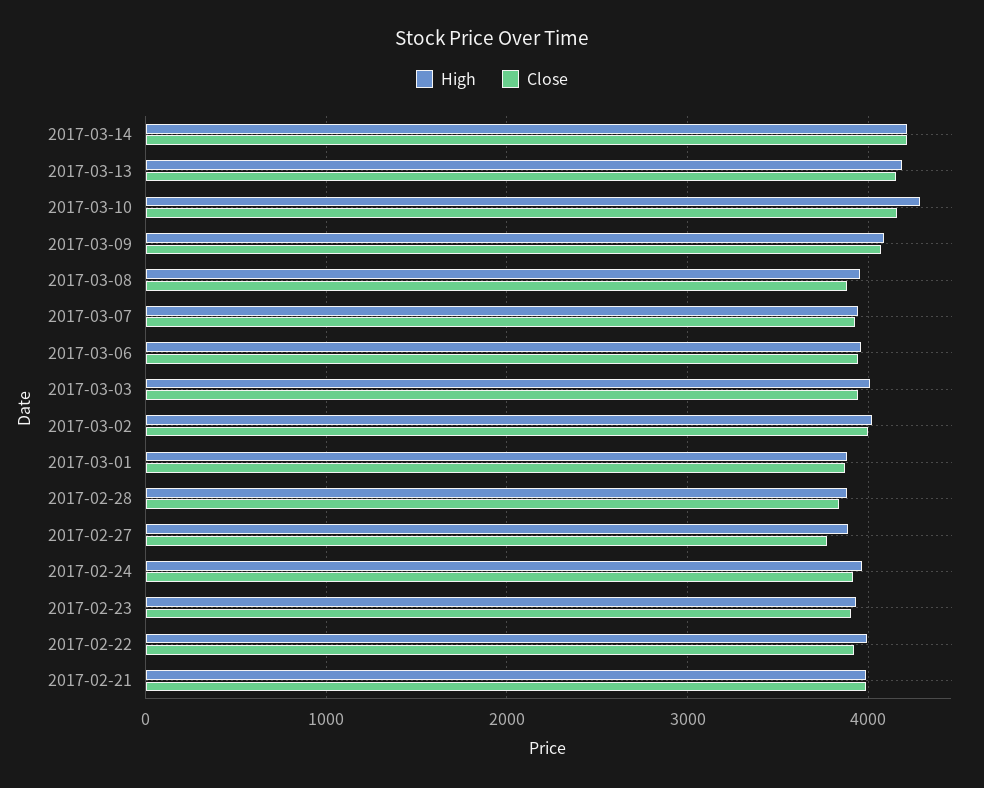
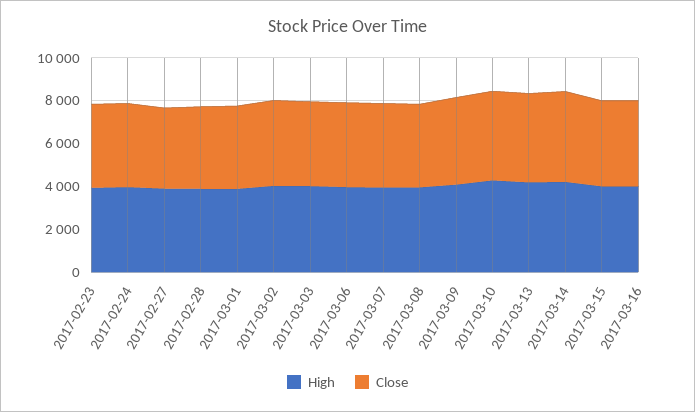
High, 2017-02-22: 4000 -> none
Close, 2017-02-22: 3900 -> none
High, 2017-02-21: 4000 -> none
Close, 2017-02-21: 4000 -> none
High, 2017-03-15: none -> 4000
Close, 2017-03-15: none -> 4000
High, 2017-03-16: none -> 4000
Close, 2017-03-16: none -> 4000

